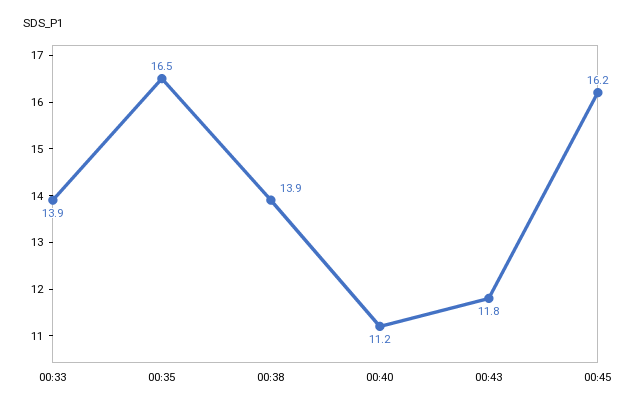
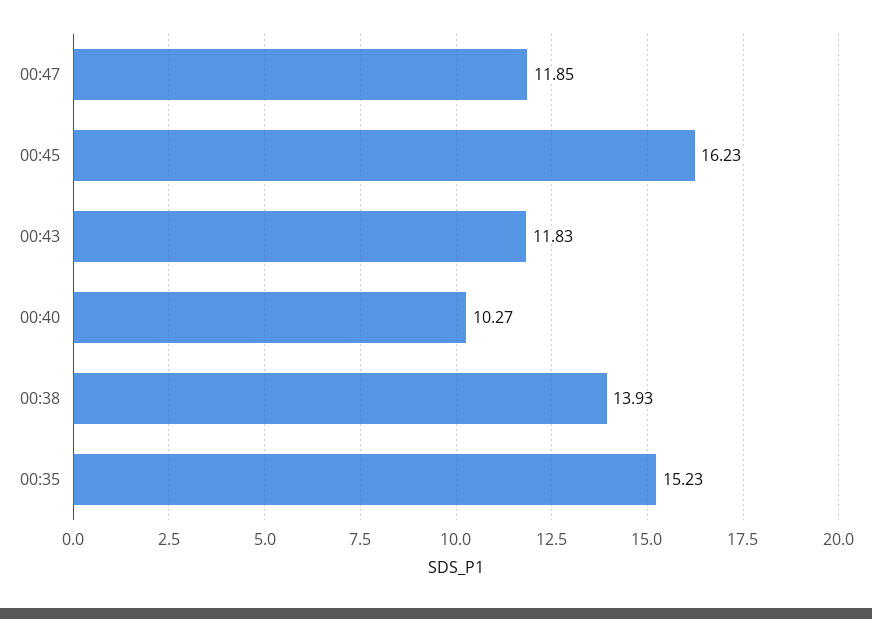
00:33: 13.9 -> none
00:35: 16.5 -> 15.23
00:40: 11.2 -> 10.27
00:47: none -> 11.85

